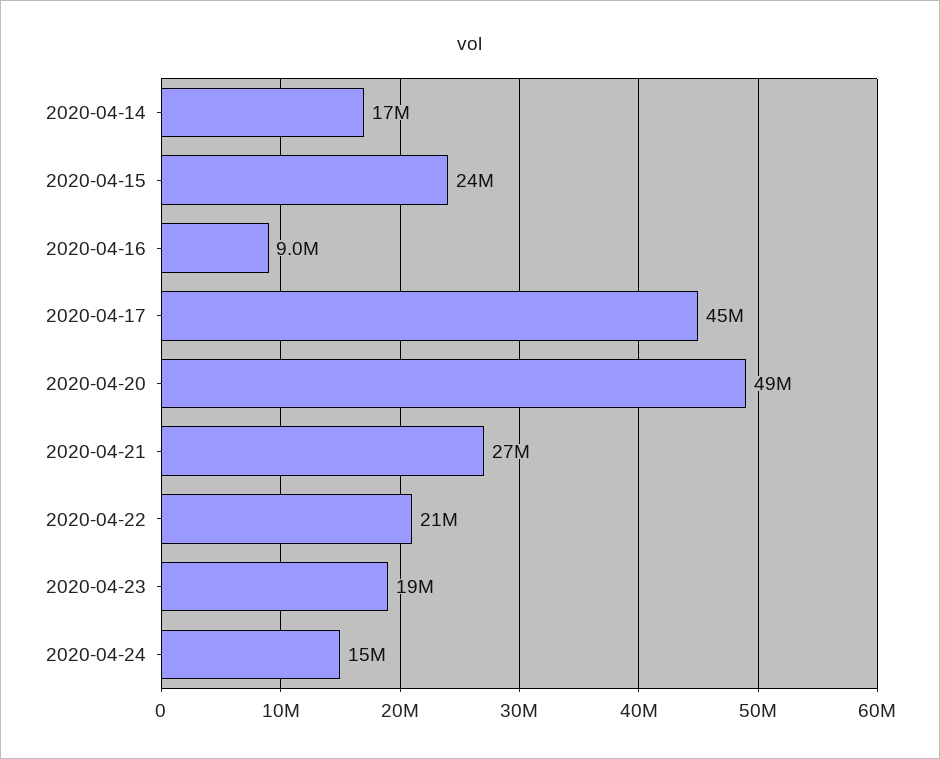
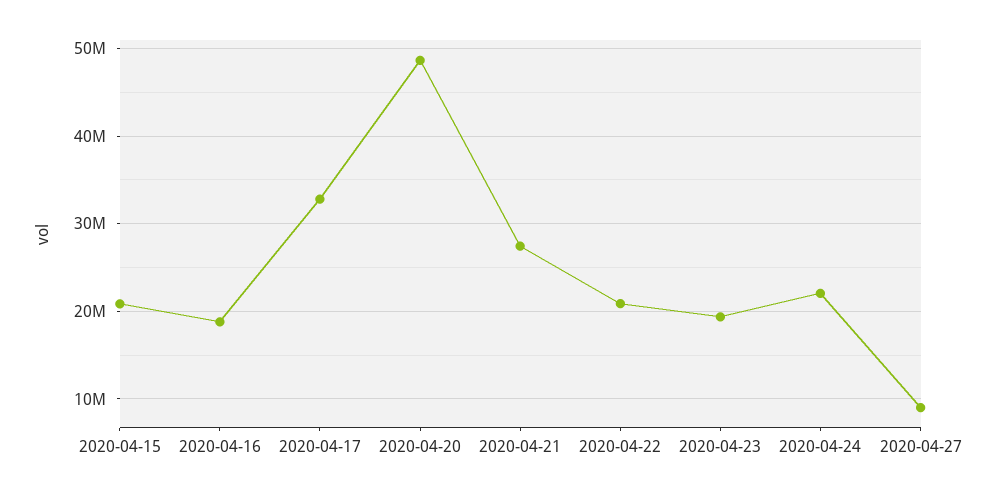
2020-04-14: 17000000 -> none
2020-04-15: 24000000 -> 21000000
2020-04-16: 9000000 -> 19000000
2020-04-17: 45000000 -> 33000000
2020-04-24: 15000000 -> 22000000
2020-04-27: none -> 9000000

